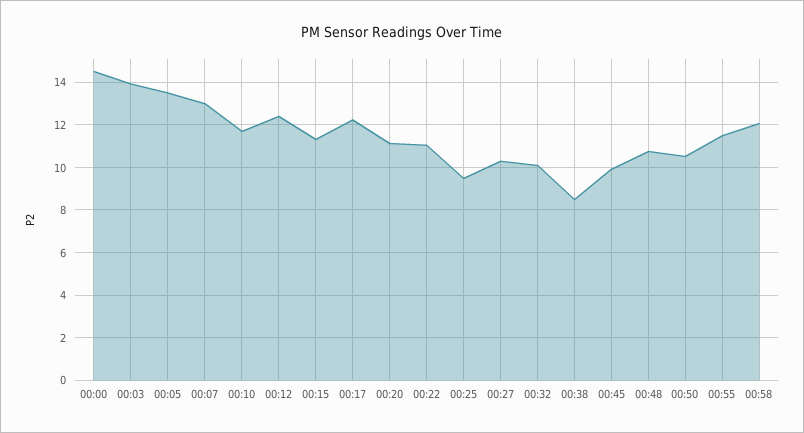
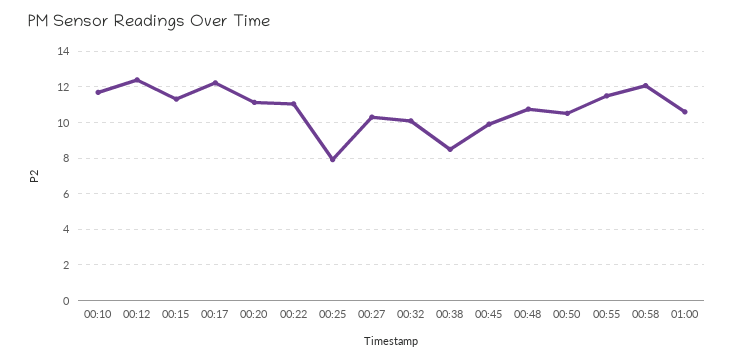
00:00: 14.5 -> none
00:03: 14 -> none
00:05: 13.5 -> none
00:07: 13 -> none
00:25: 9.5 -> 8
01:00: none -> 10.5

